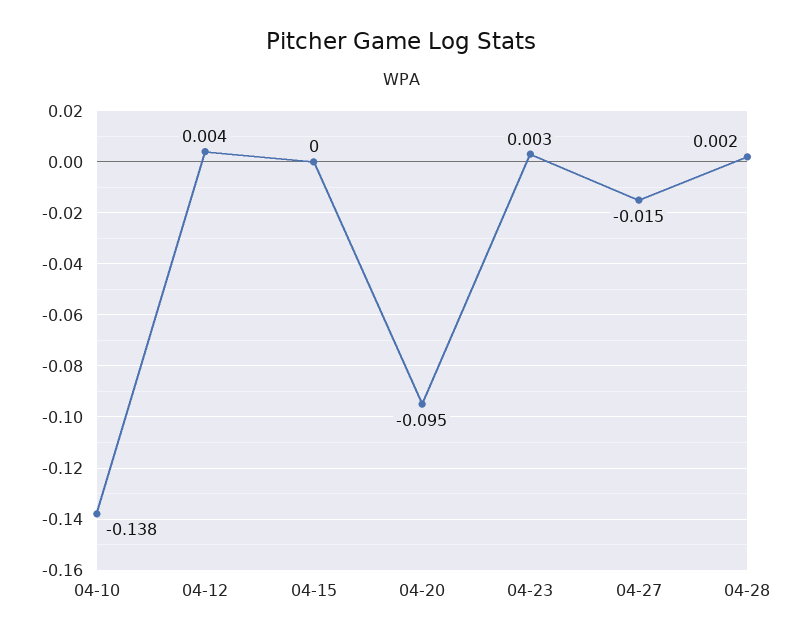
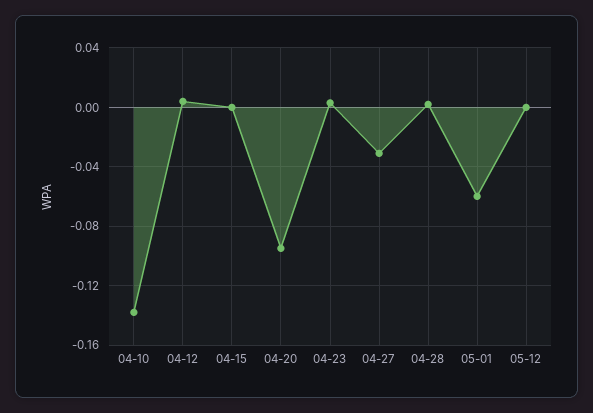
04-27: -0.015 -> -0.03
05-01: none -> -0.06
05-12: none -> 0

